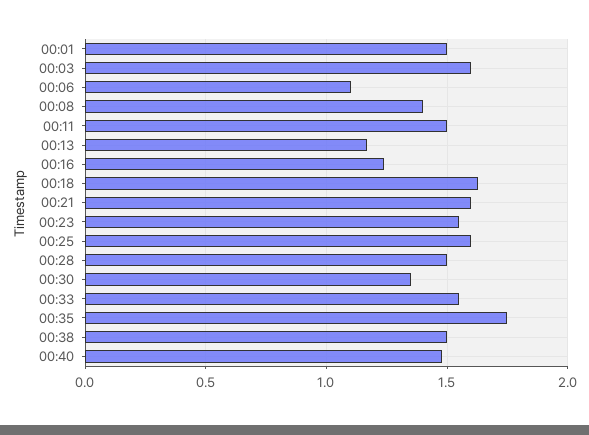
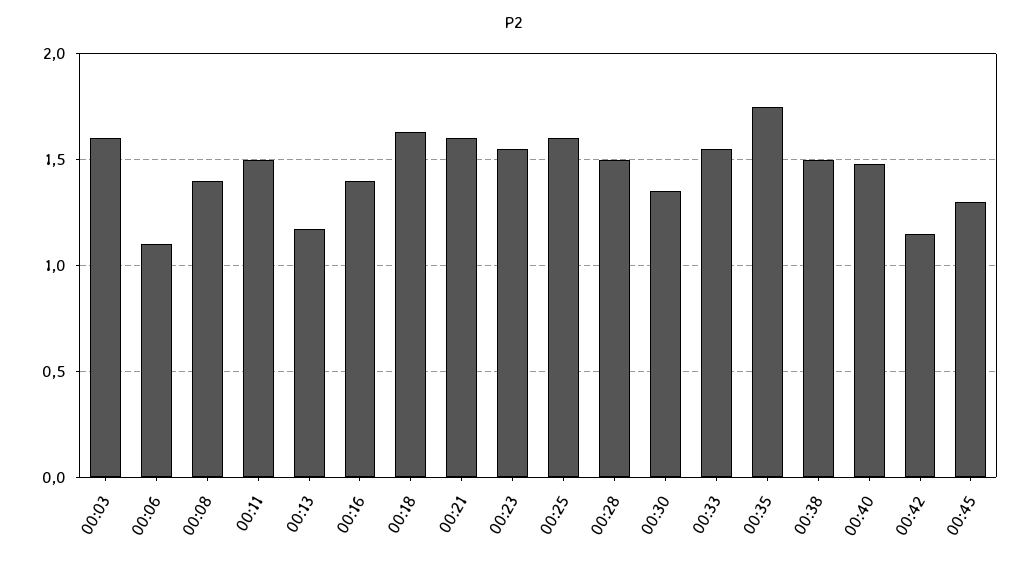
00:01: 1.5 -> none
00:16: 1.25 -> 1.4
00:42: none -> 1.15
00:45: none -> 1.3

